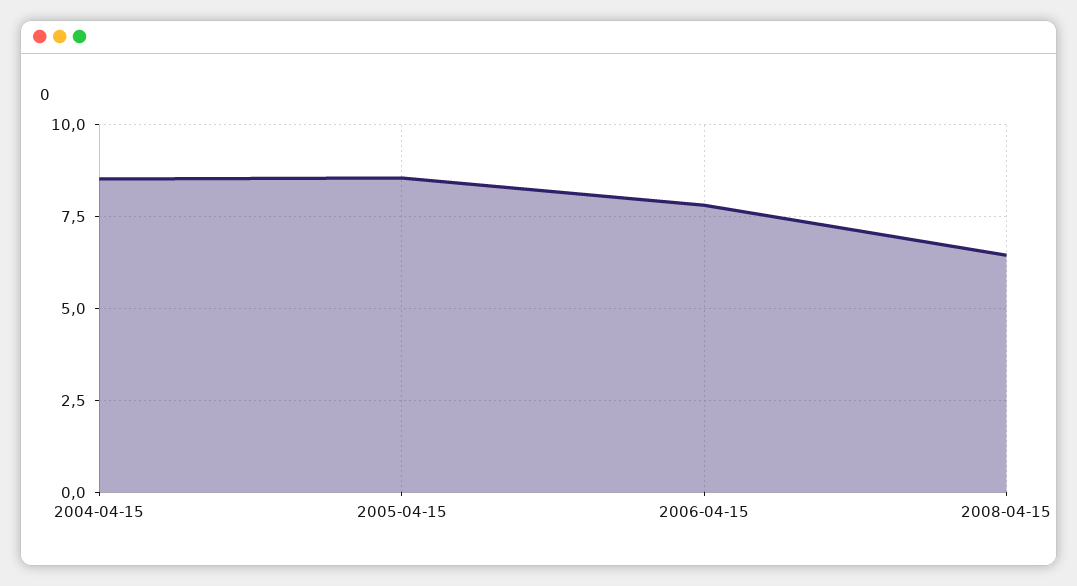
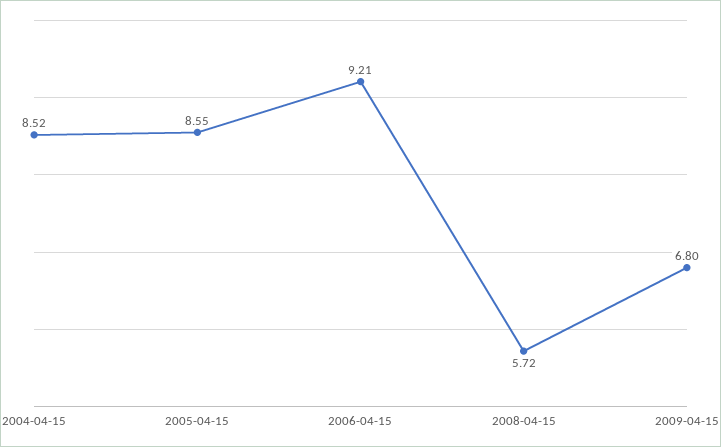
2006-04-15: 7.75 -> 9.21
2008-04-15: 6.5 -> 5.72
2009-04-15: none -> 6.8

